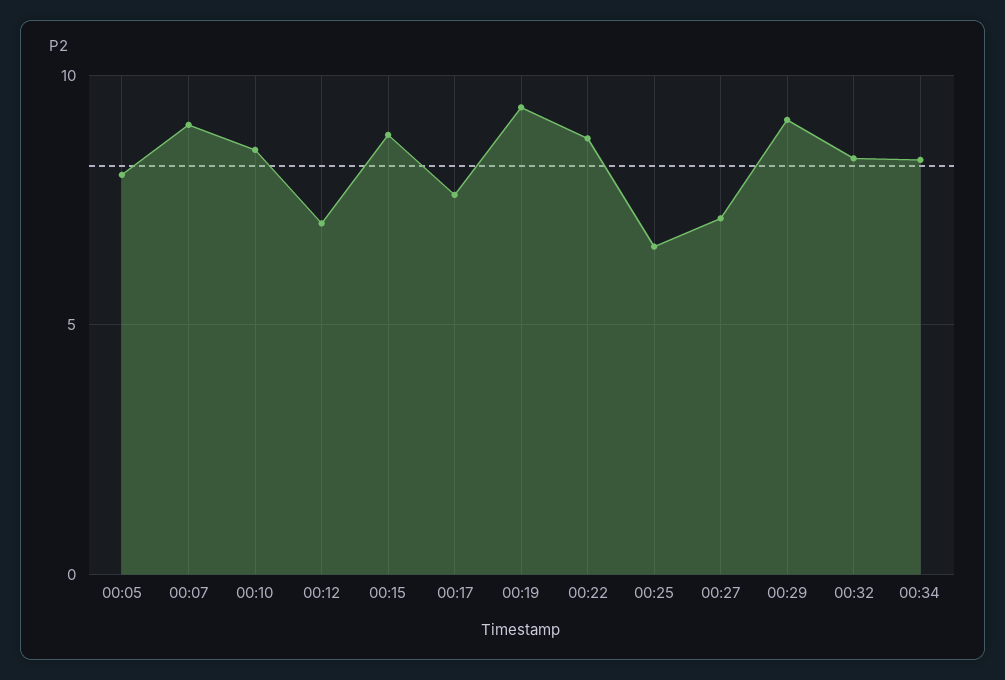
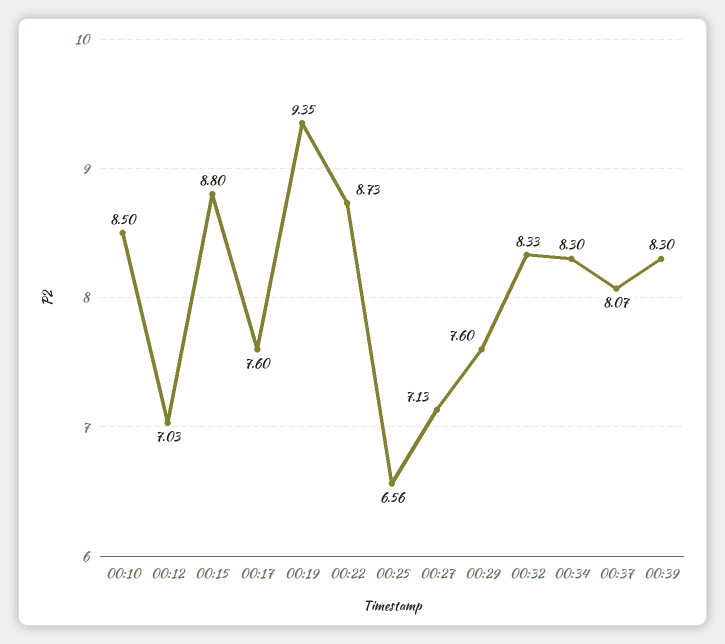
00:05: 8 -> none
00:07: 9 -> none
00:29: 9 -> 7.6
00:37: none -> 8.07
00:39: none -> 8.3

